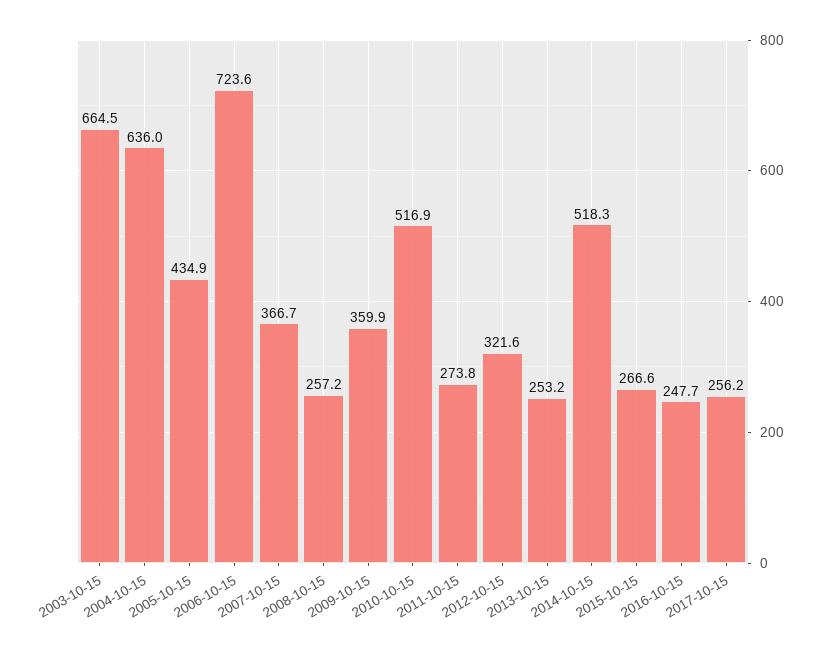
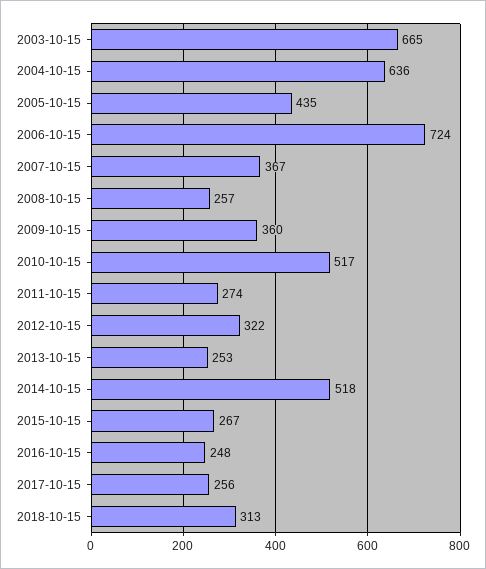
2018-10-15: none -> 313

